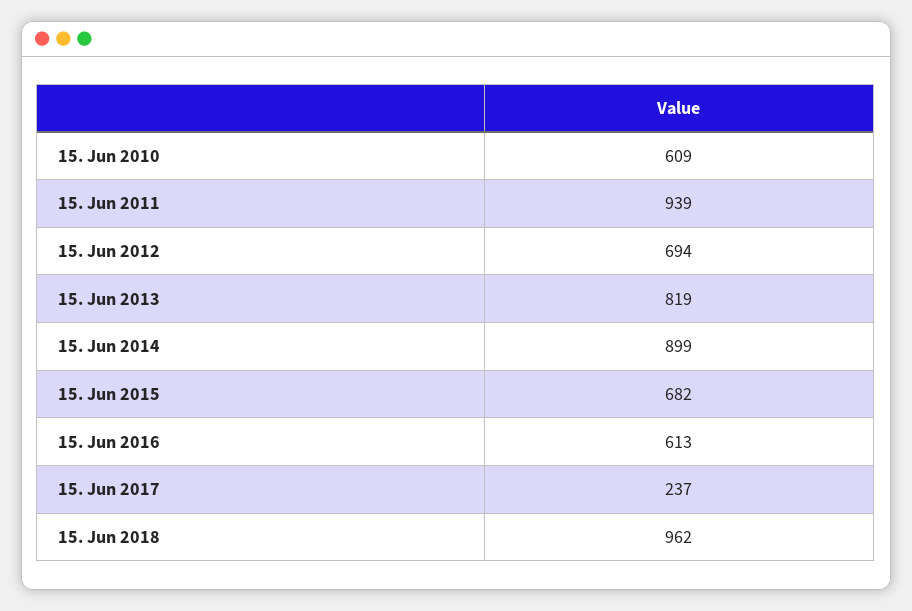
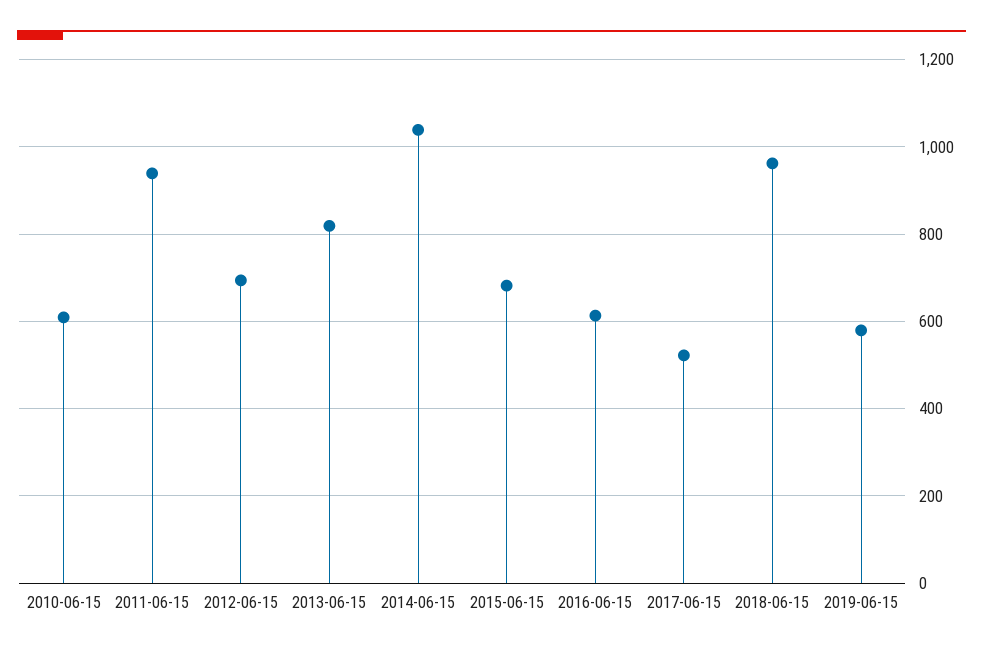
15. Jun 2014: 899 -> 1040
15. Jun 2017: 237 -> 520
2019-06-15: none -> 580

